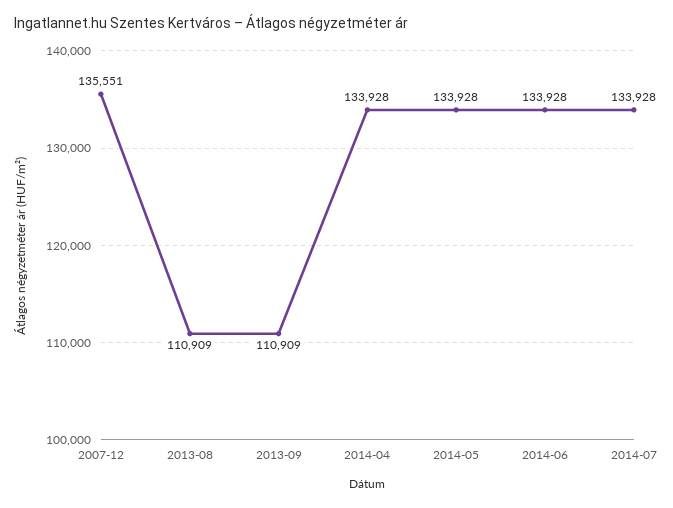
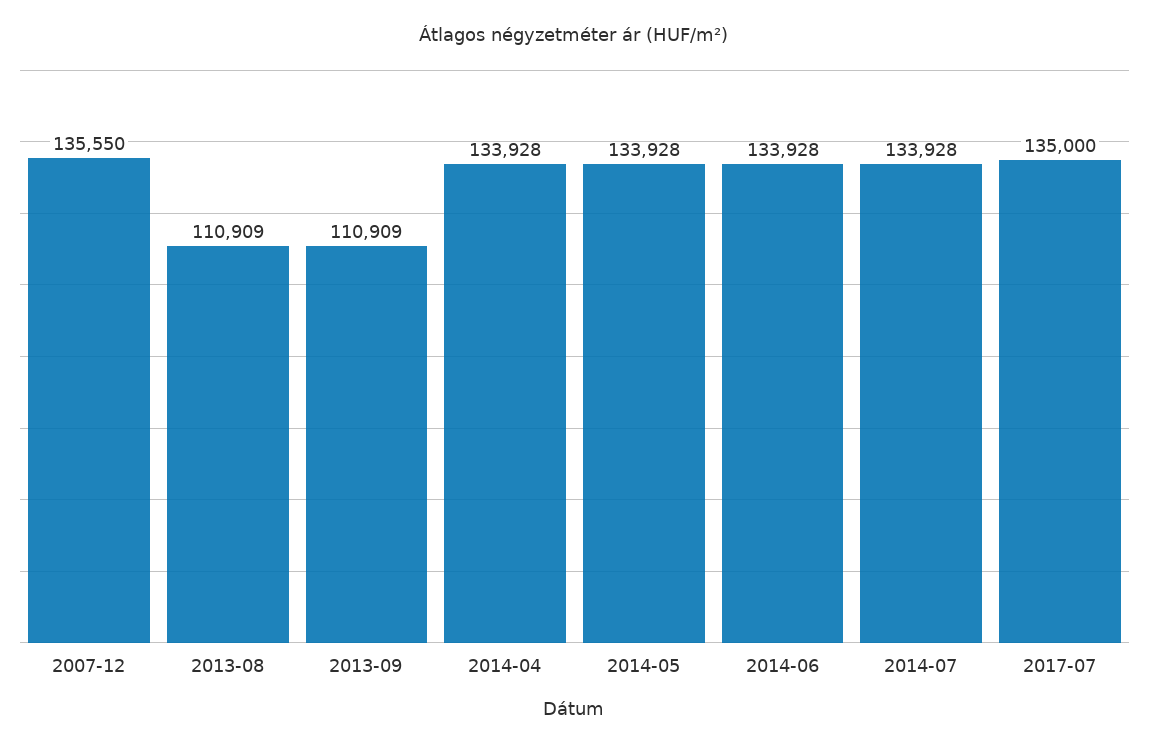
2007-12: 135551 -> 135550
2017-07: none -> 135000

